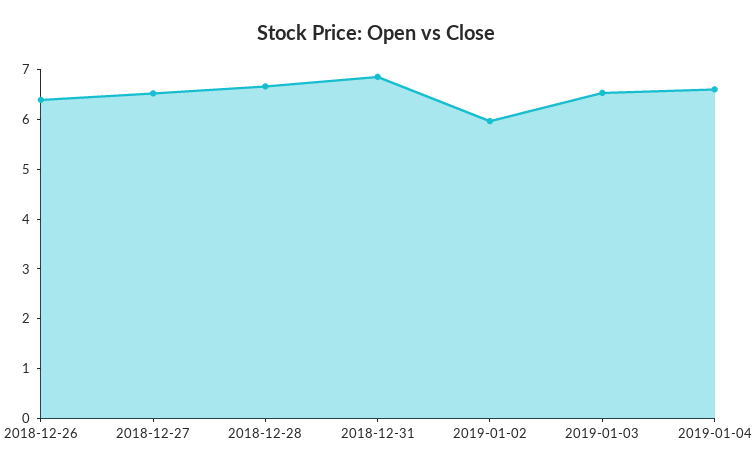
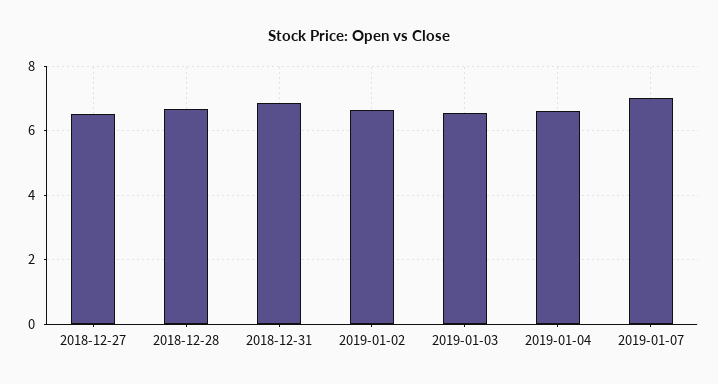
2018-12-26: 6.4 -> none
2019-01-02: 6 -> 6.6
2019-01-07: none -> 7

